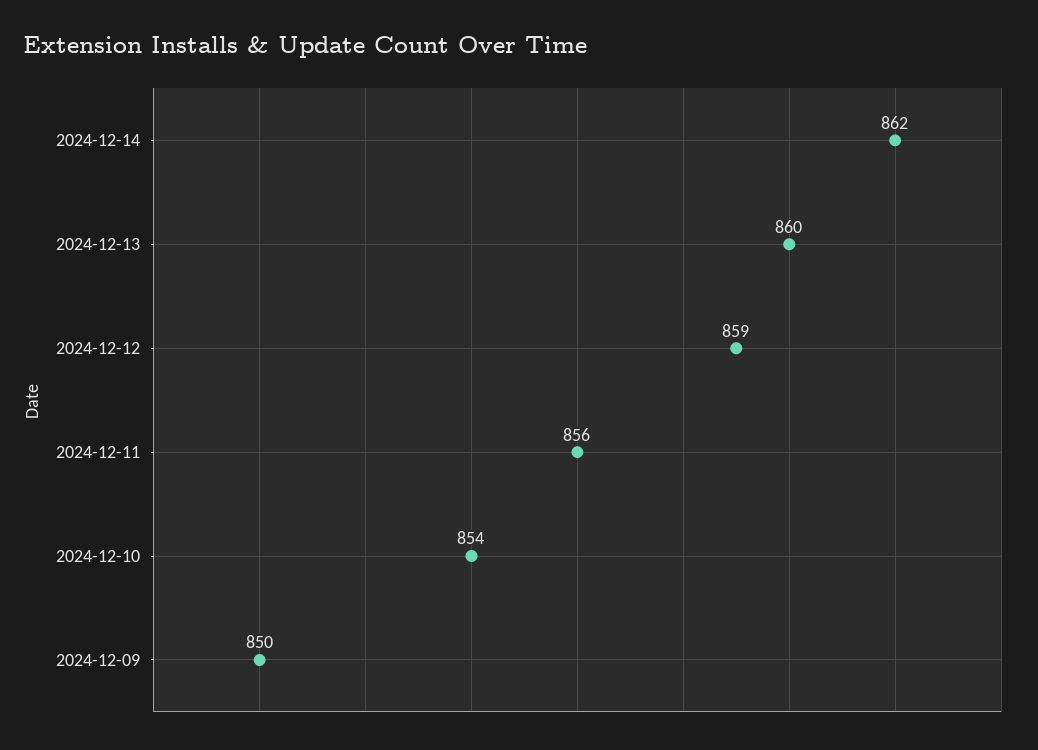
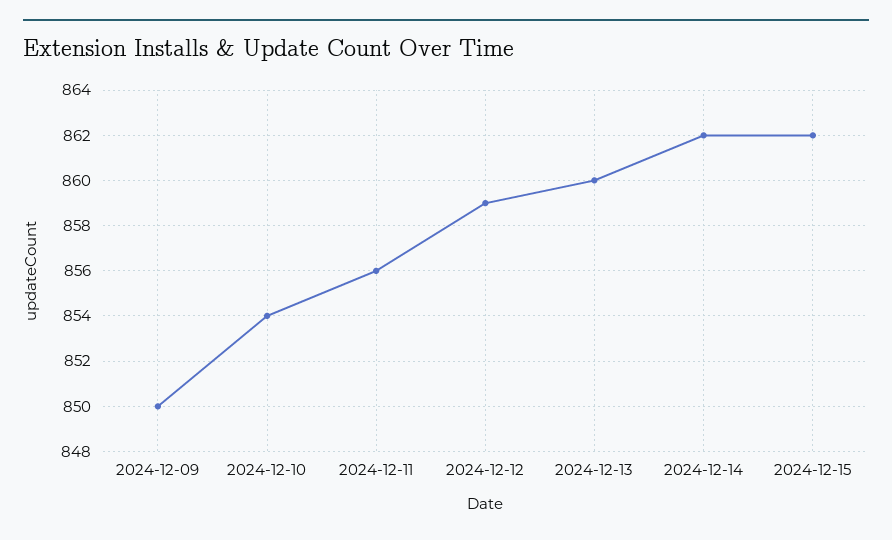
2024-12-15: none -> 862

